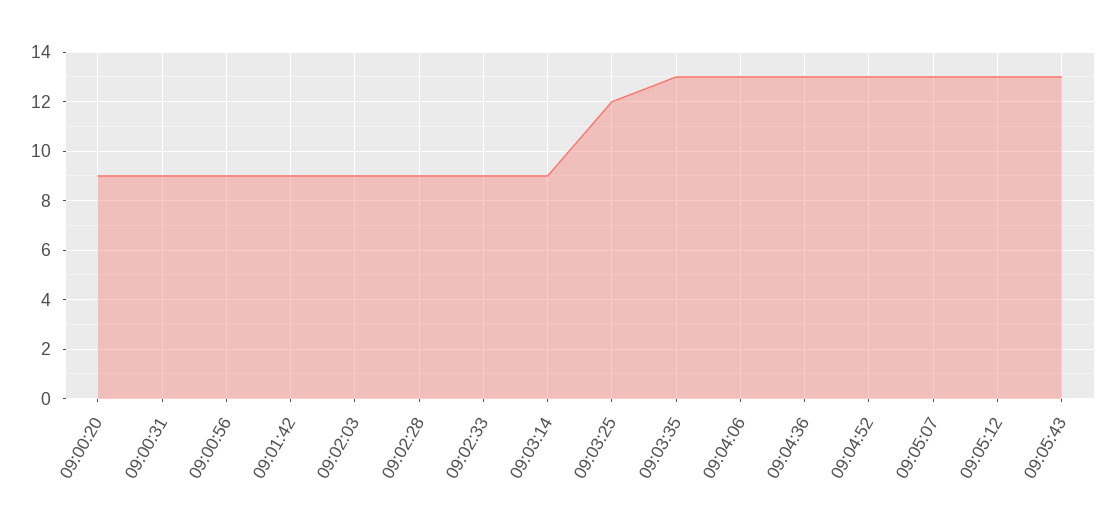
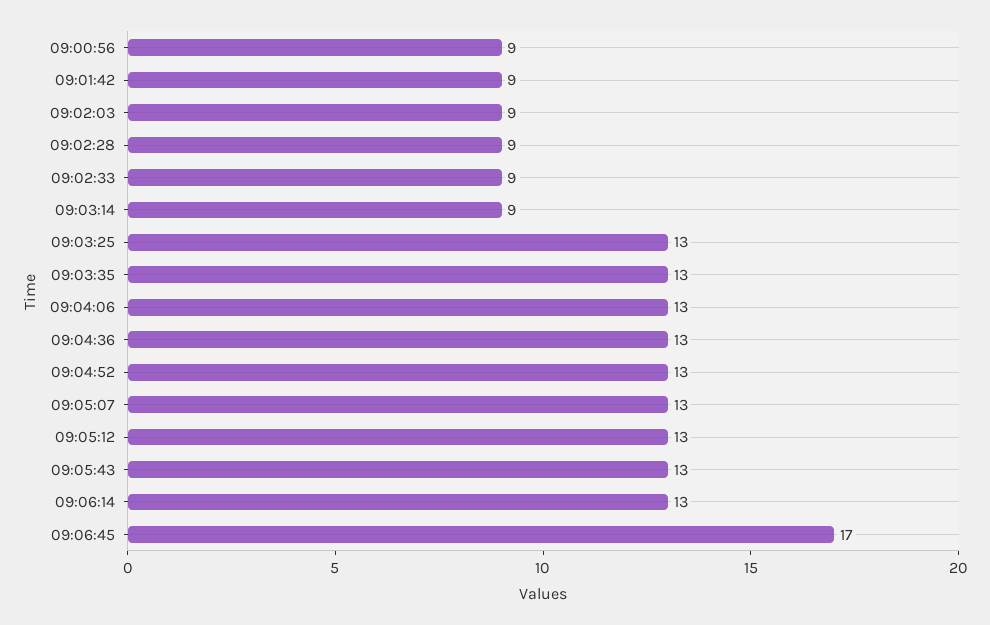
09:00:20: 9 -> none
09:00:31: 9 -> none
09:03:25: 12 -> 13
09:06:14: none -> 13
09:06:45: none -> 17

